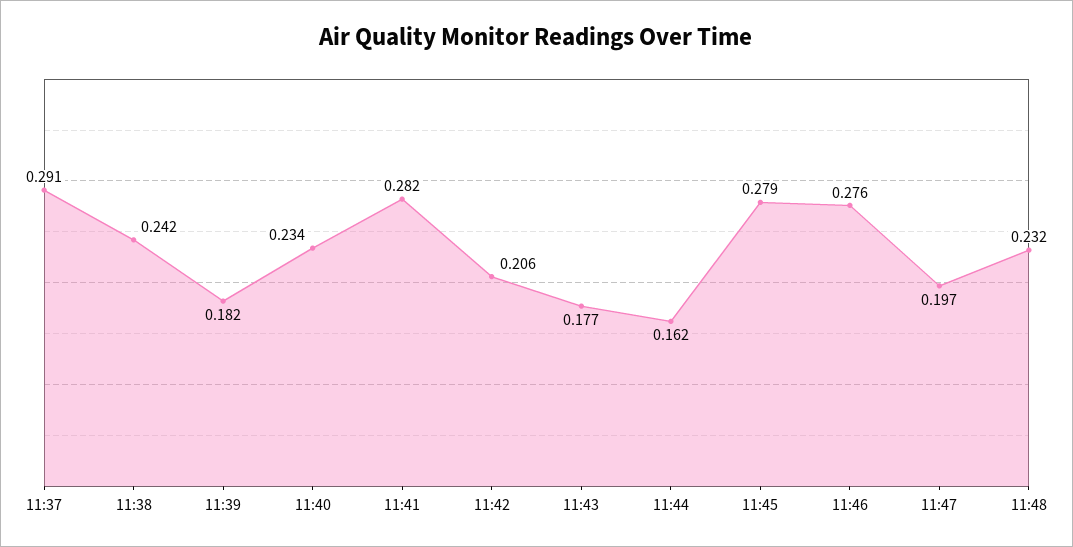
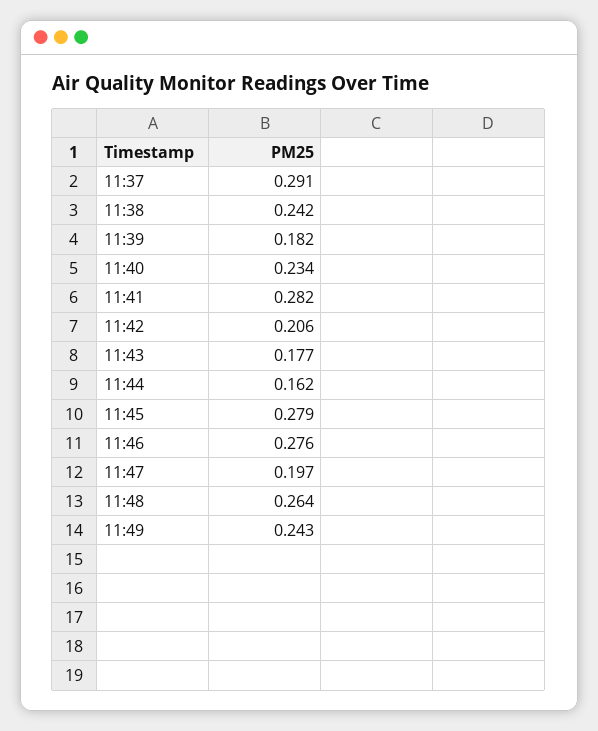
11:48: 0.232 -> 0.264
11:49: none -> 0.243

